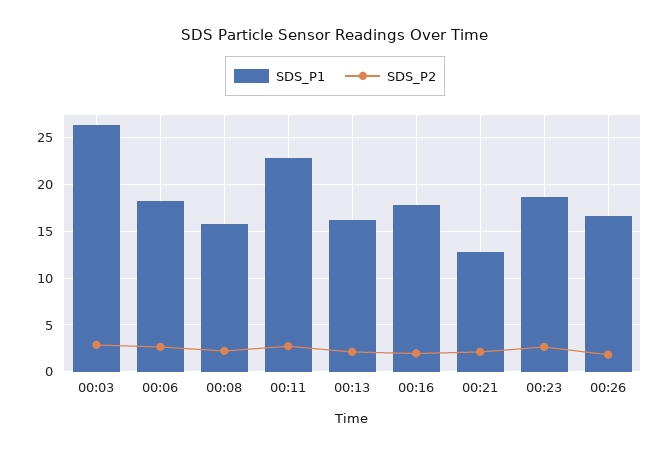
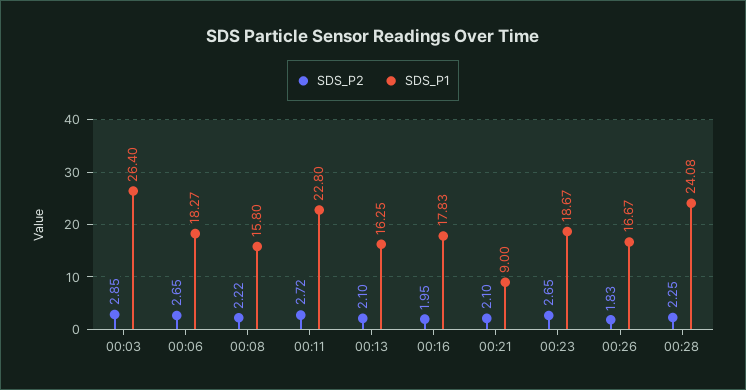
SDS_P1, 00:21: 13 -> 9
SDS_P2, 00:28: none -> 2.25
SDS_P1, 00:28: none -> 24.08

